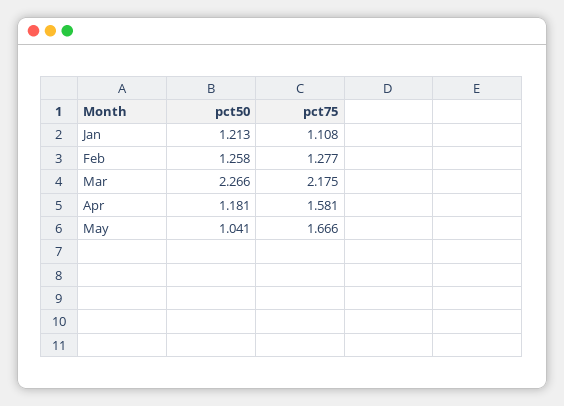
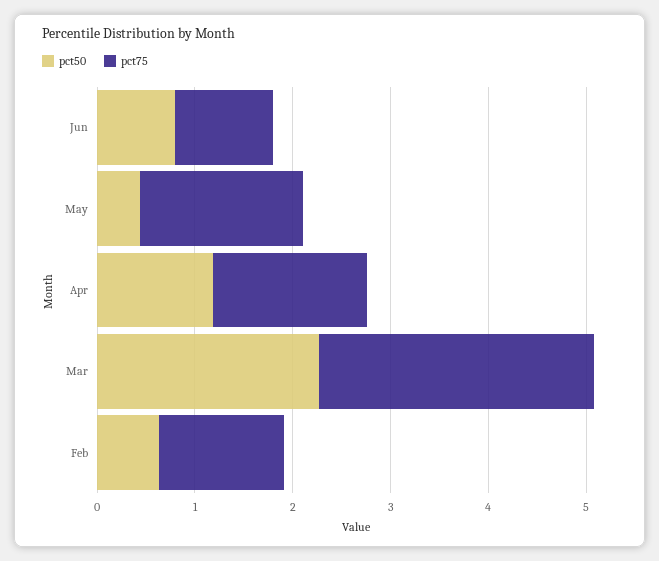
pct50, Jan: 1.213 -> none
pct75, Jan: 1.108 -> none
pct50, Feb: 1.258 -> 0.6
pct75, Mar: 2.175 -> 2.8
pct50, May: 1.041 -> 0.4
pct50, Jun: none -> 0.8
pct75, Jun: none -> 1

